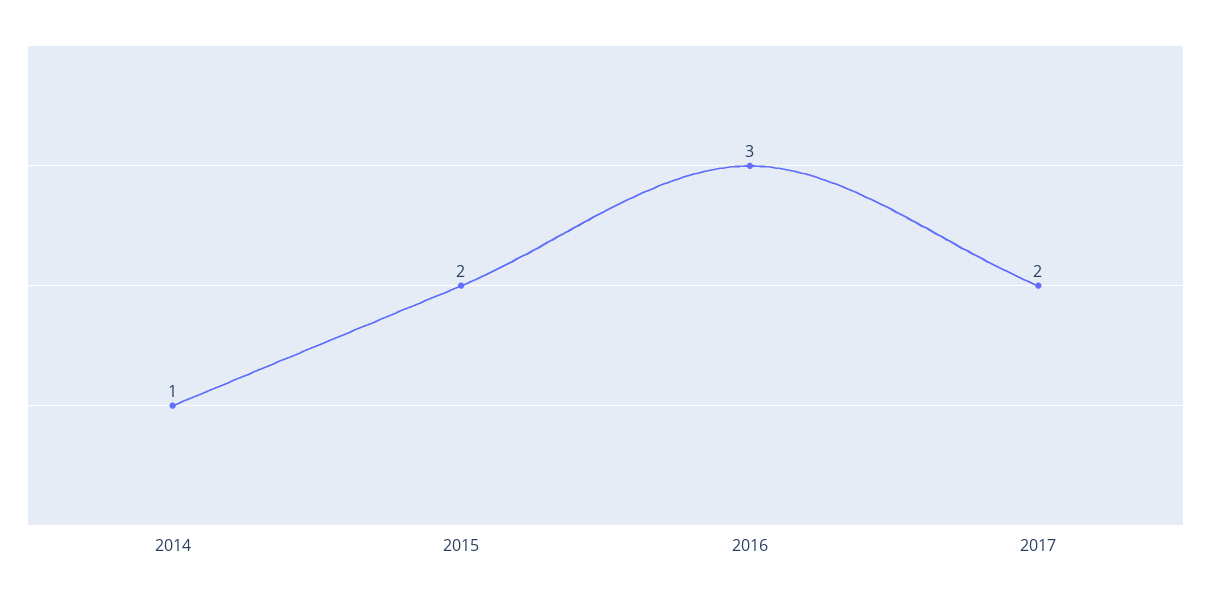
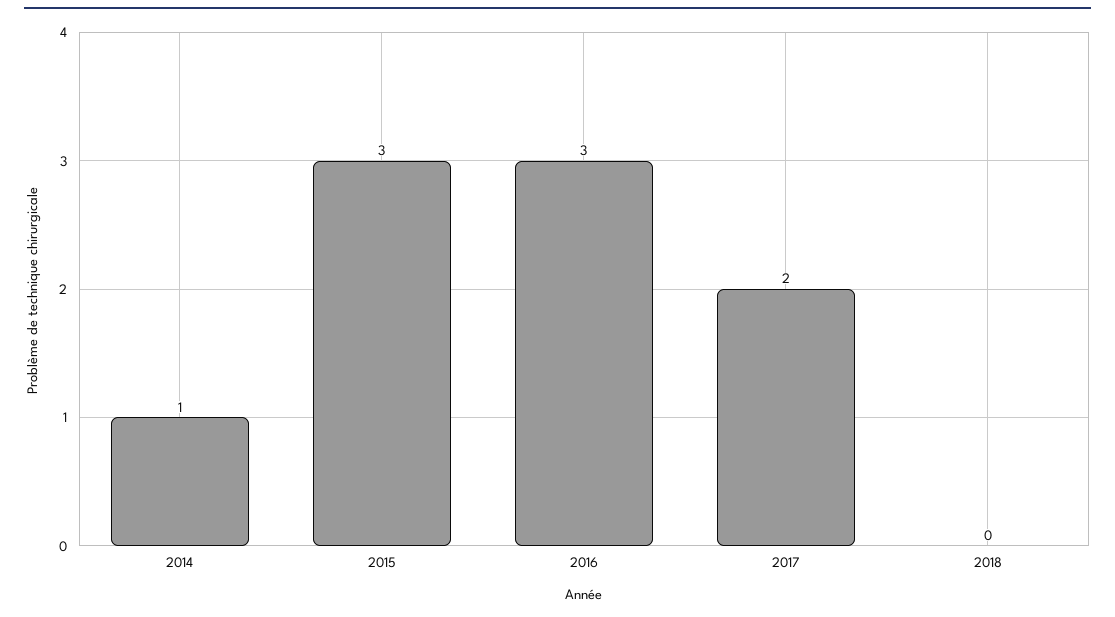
2015: 2 -> 3
2018: none -> 0

